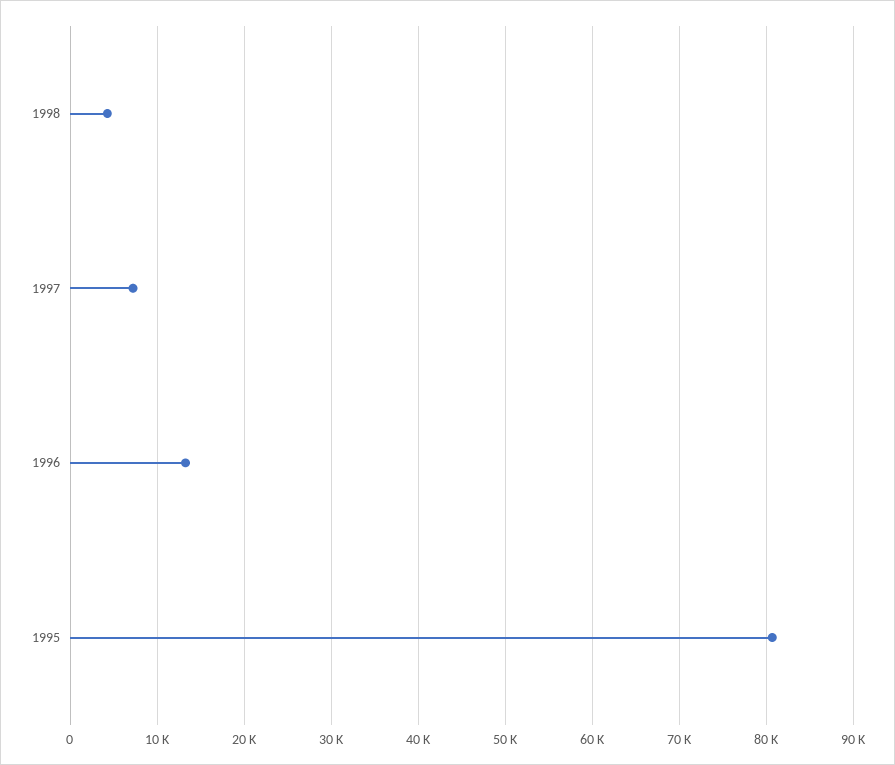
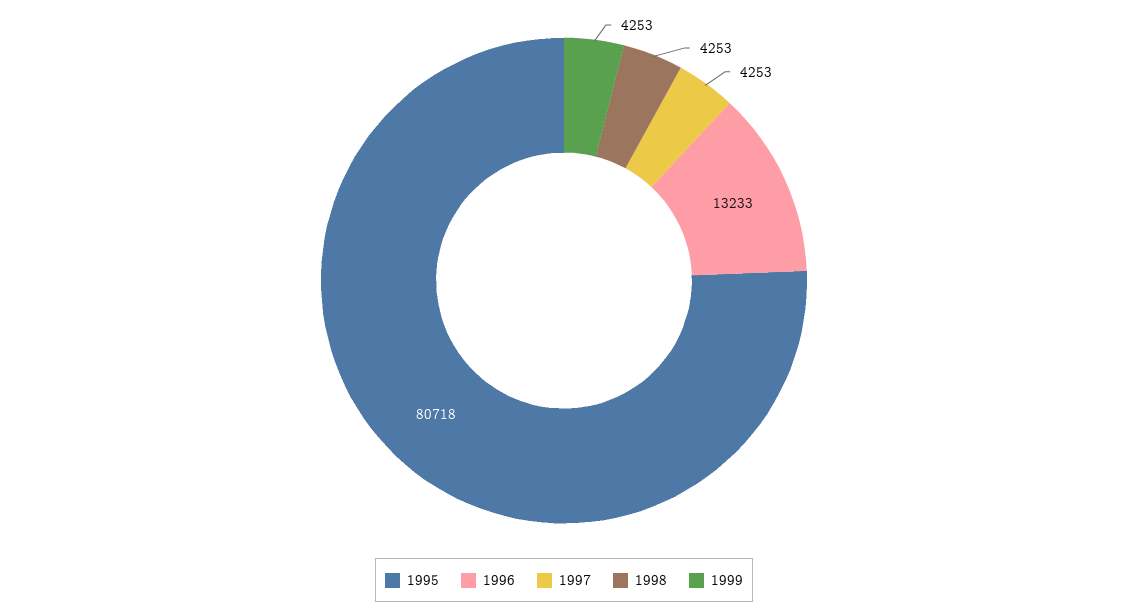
1997: 7000 -> 4253
1999: none -> 4253

